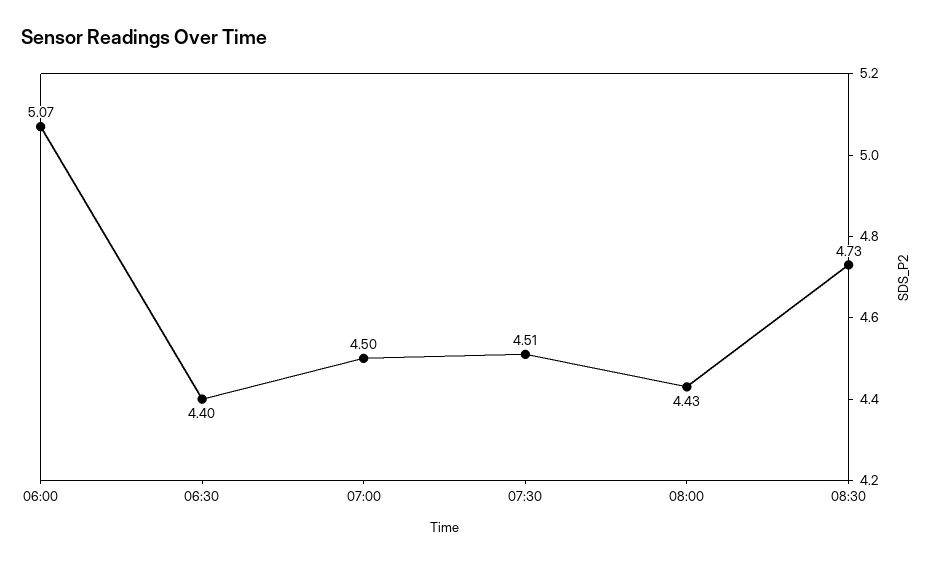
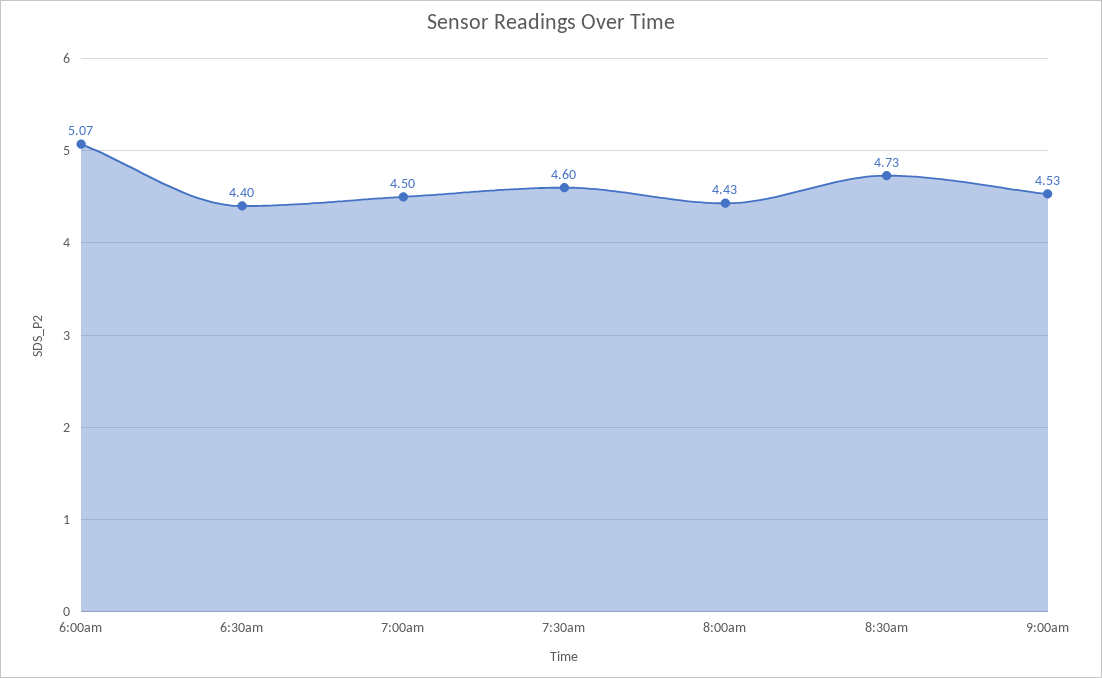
07:30: 4.51 -> 4.6
9:00am: none -> 4.53

